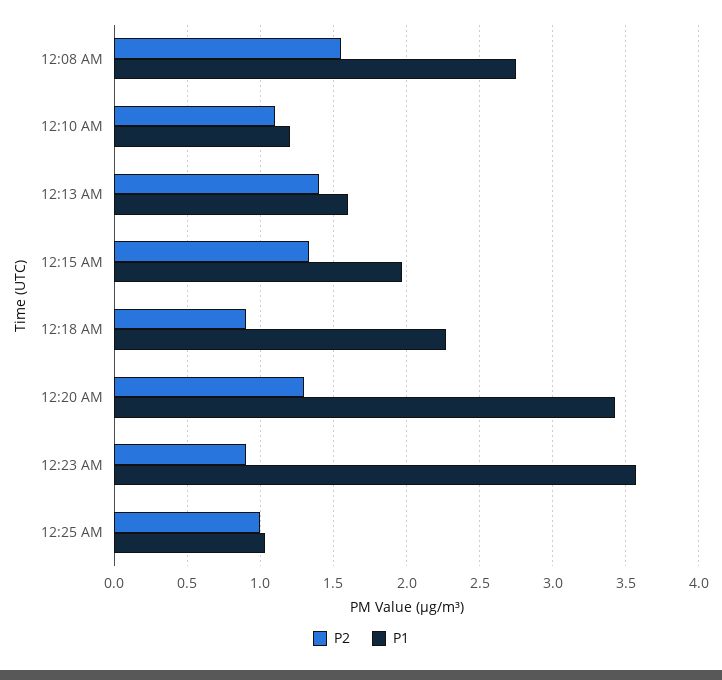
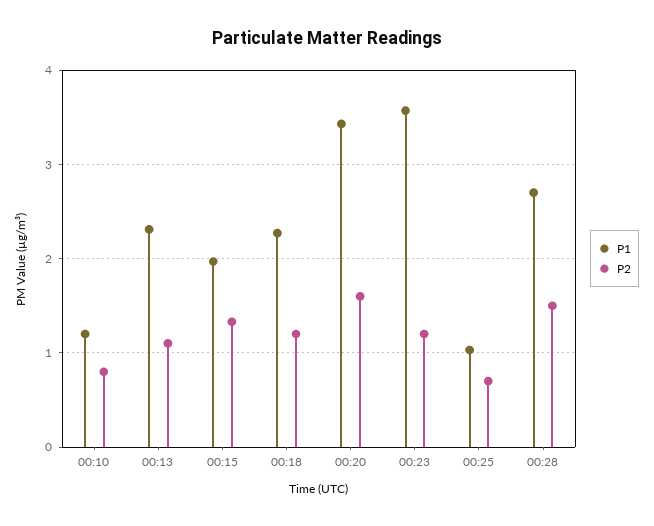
P2, 12:08 AM: 1.55 -> none
P1, 12:08 AM: 2.75 -> none
P2, 12:10 AM: 1.1 -> 0.8
P2, 12:13 AM: 1.4 -> 1.1
P1, 12:13 AM: 1.6 -> 2.3
P2, 12:18 AM: 0.9 -> 1.2
P2, 12:20 AM: 1.3 -> 1.6
P2, 12:23 AM: 0.9 -> 1.2
P2, 12:25 AM: 1 -> 0.7
P1, 00:28: none -> 2.7
P2, 00:28: none -> 1.5

